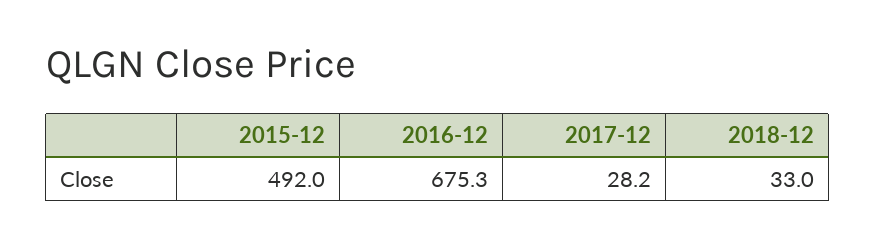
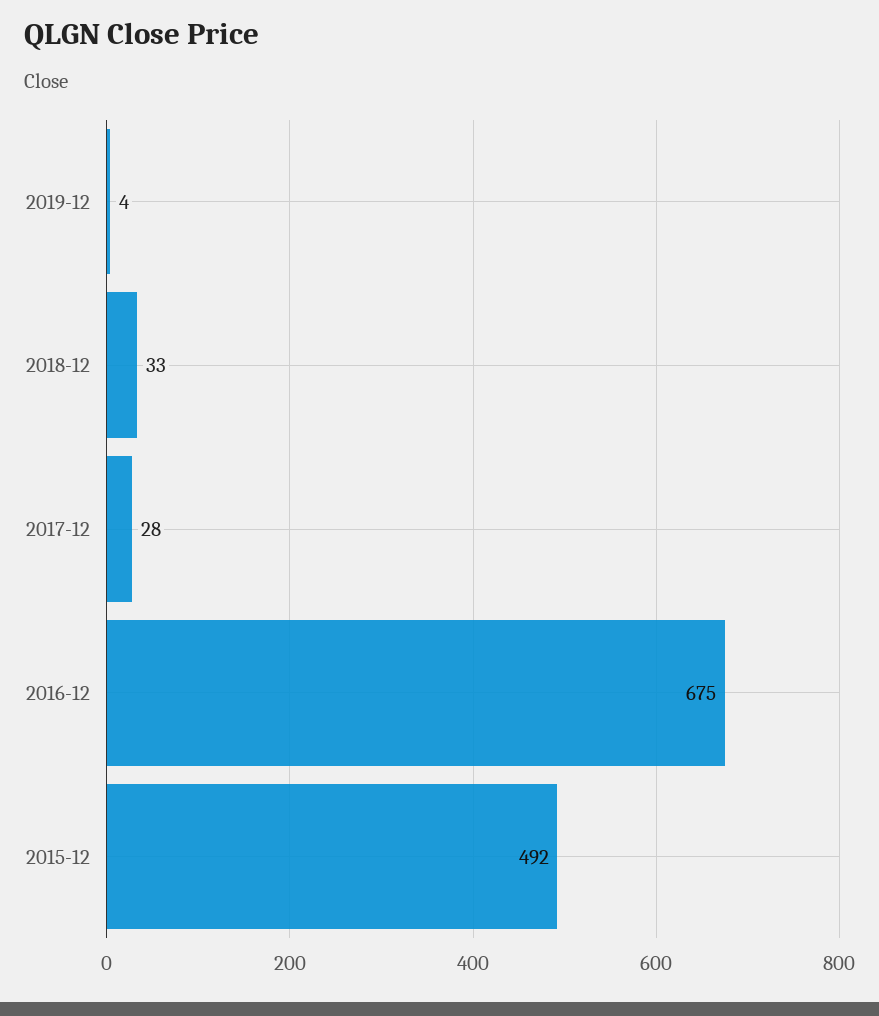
2019-12: none -> 4

